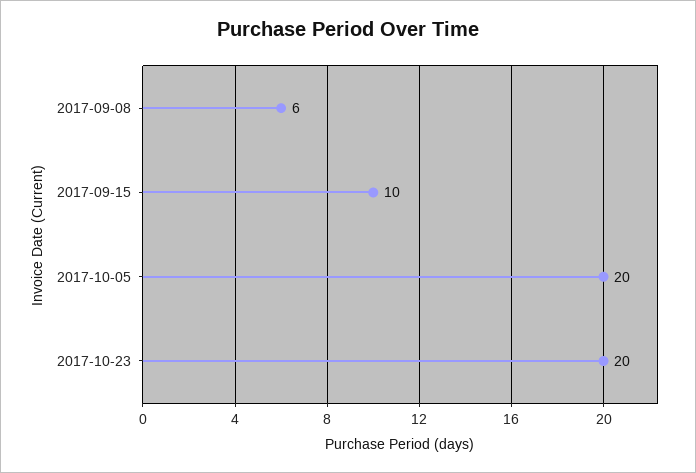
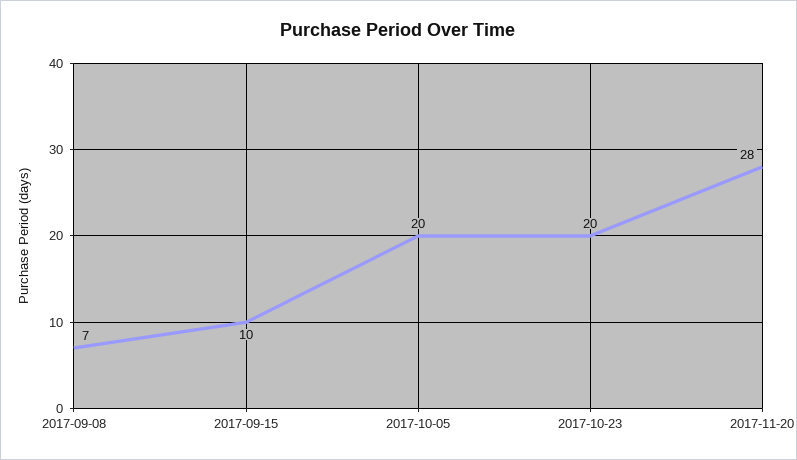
2017-09-08: 6 -> 7
2017-11-20: none -> 28

